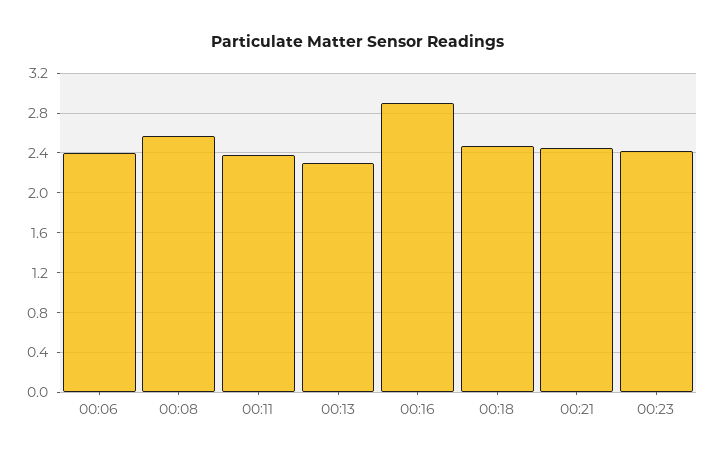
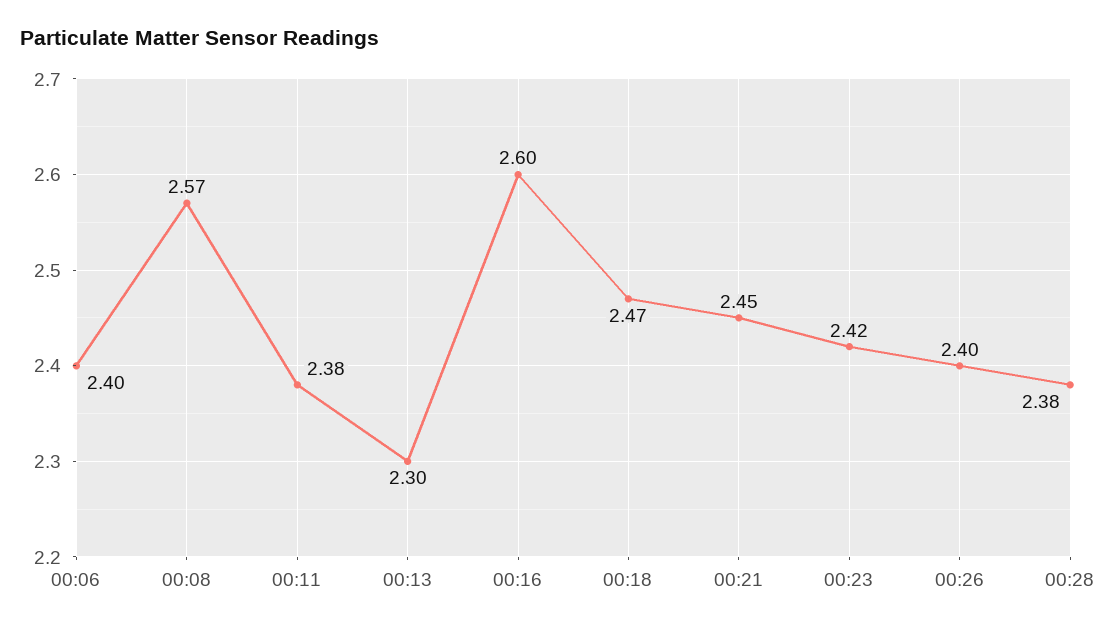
00:16: 2.9 -> 2.6
00:26: none -> 2.4
00:28: none -> 2.38

